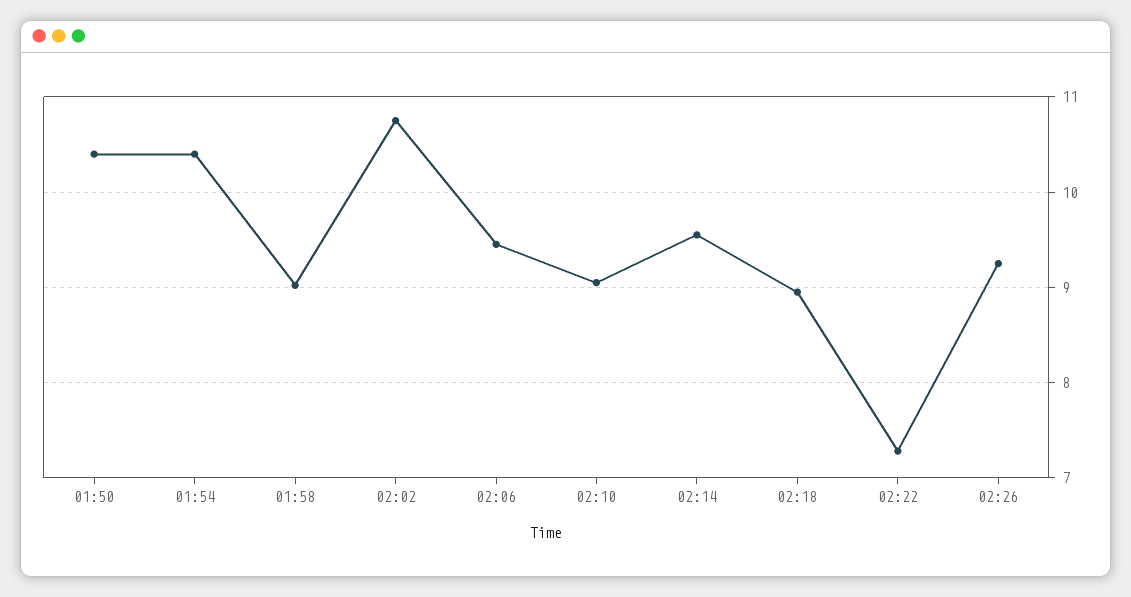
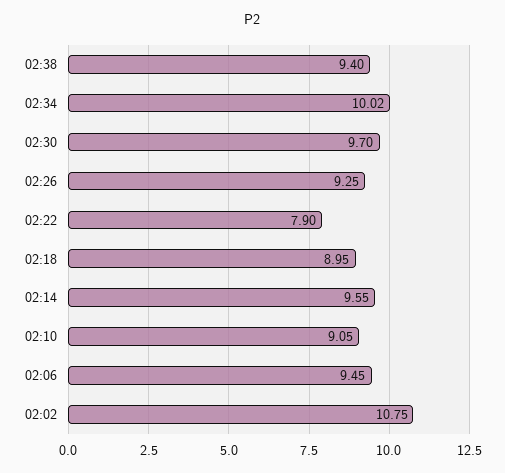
01:50: 10.4 -> none
01:54: 10.4 -> none
01:58: 9 -> none
02:22: 7.3 -> 7.9
02:38: none -> 9.4
02:34: none -> 10.02
02:30: none -> 9.7

